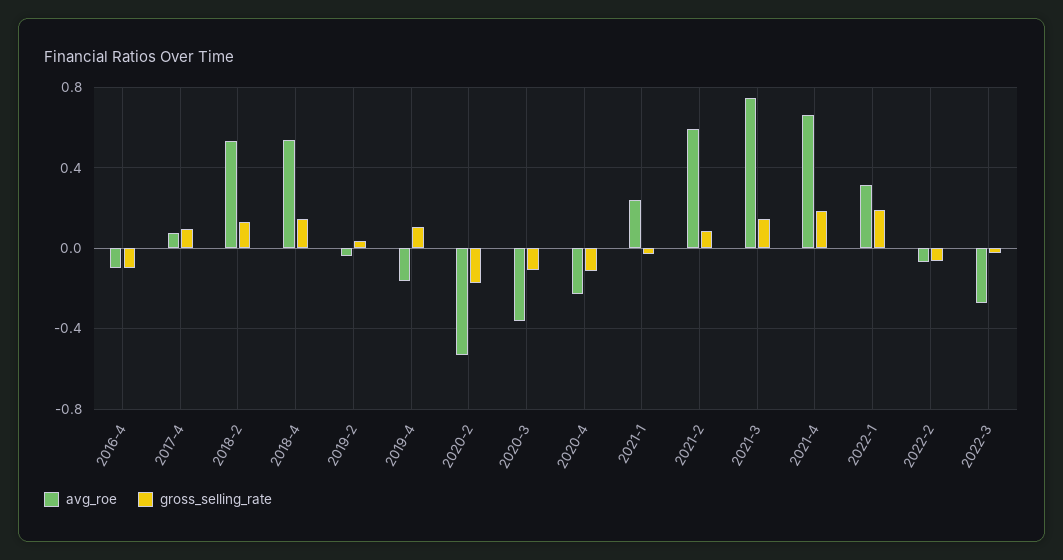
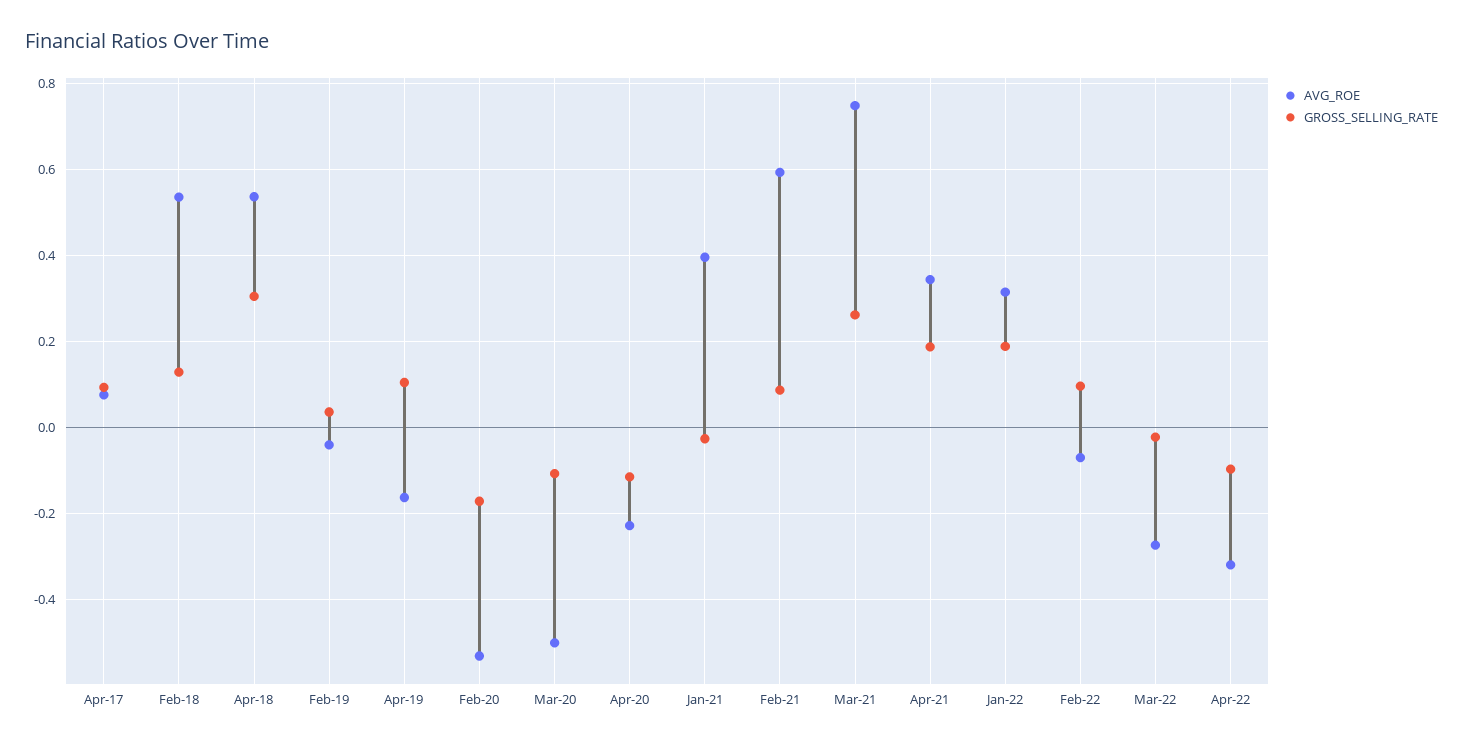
avg_roe, 2016-4: -0.1 -> none
gross_selling_rate, 2016-4: -0.1 -> none
gross_selling_rate, 2018-4: 0.15 -> 0.3
avg_roe, 2020-3: -0.35 -> -0.5
avg_roe, 2021-1: 0.25 -> 0.4
gross_selling_rate, 2021-3: 0.15 -> 0.26
avg_roe, 2021-4: 0.65 -> 0.34
gross_selling_rate, 2022-2: -0.05 -> 0.1
avg_roe, Apr-22: none -> -0.32
gross_selling_rate, Apr-22: none -> -0.1

